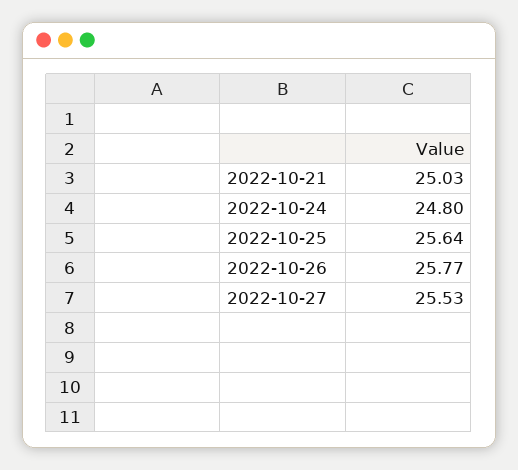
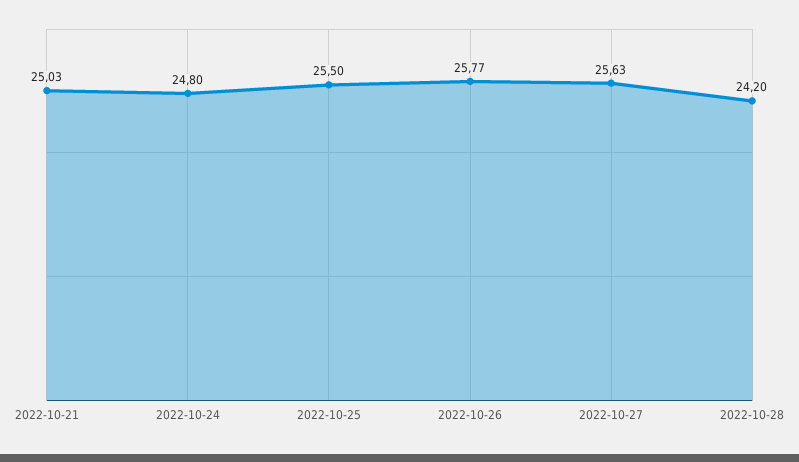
2022-10-25: 25.64 -> 25.5
2022-10-27: 25.53 -> 25.63
2022-10-28: none -> 24.2

